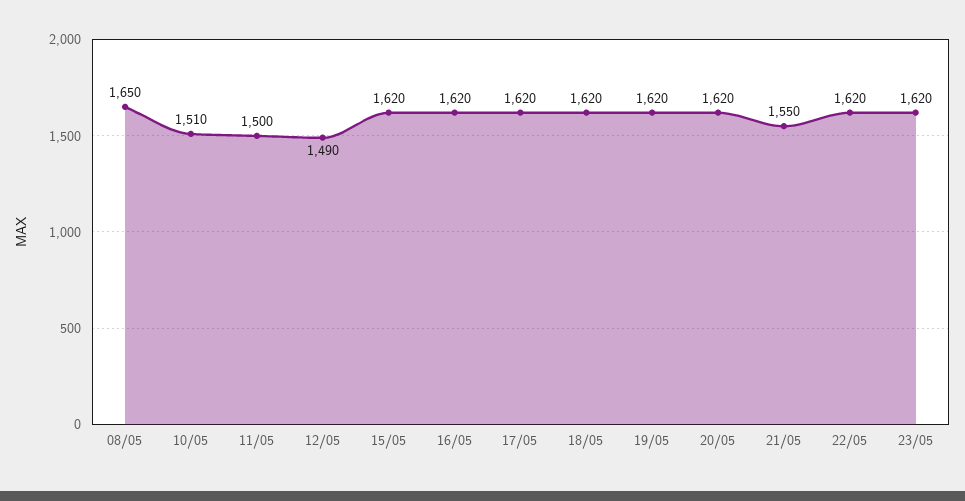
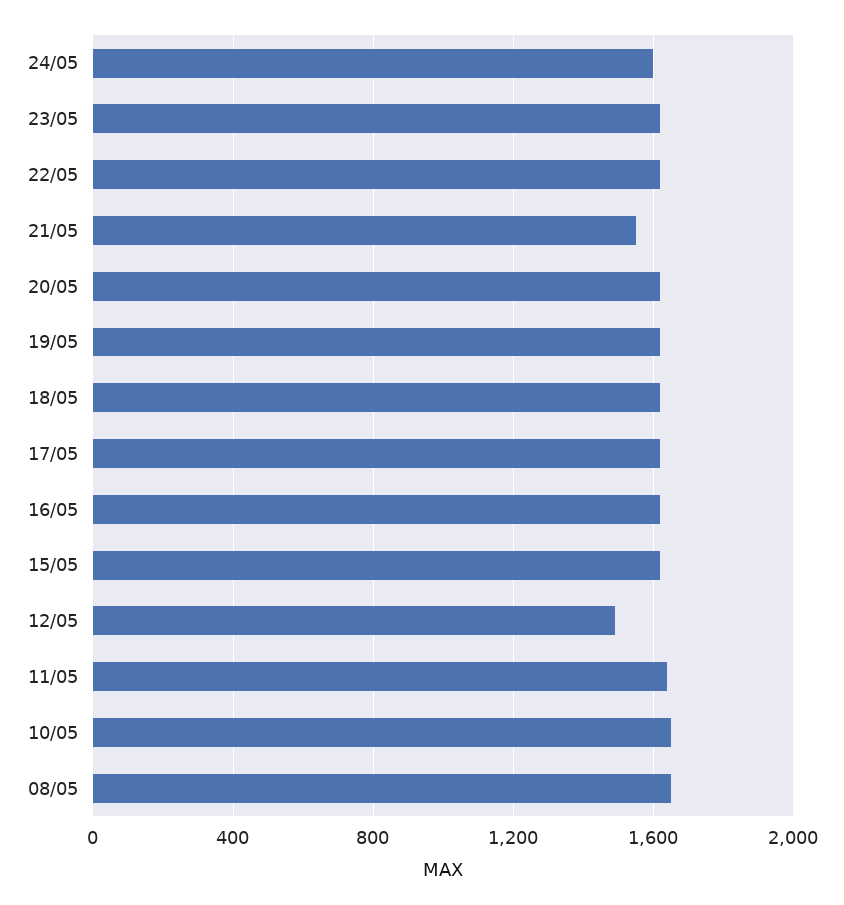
10/05: 1510 -> 1650
11/05: 1500 -> 1650
24/05: none -> 1600

